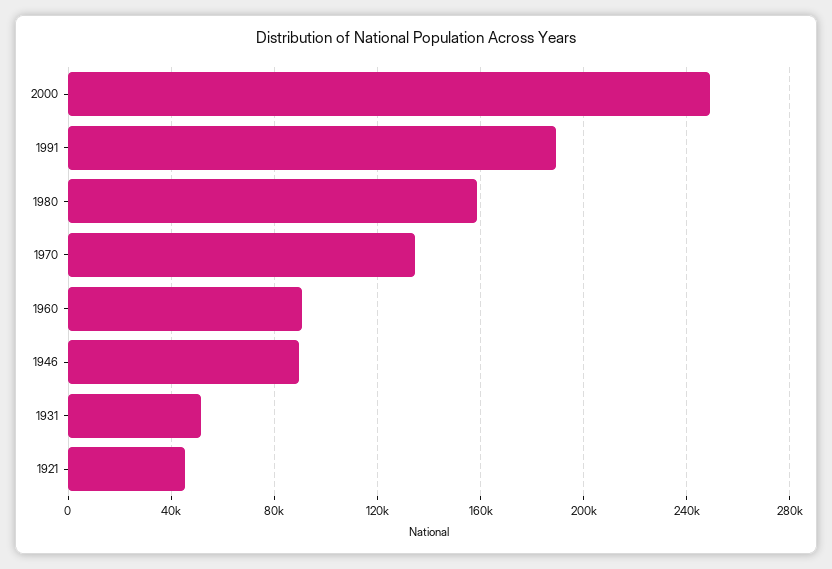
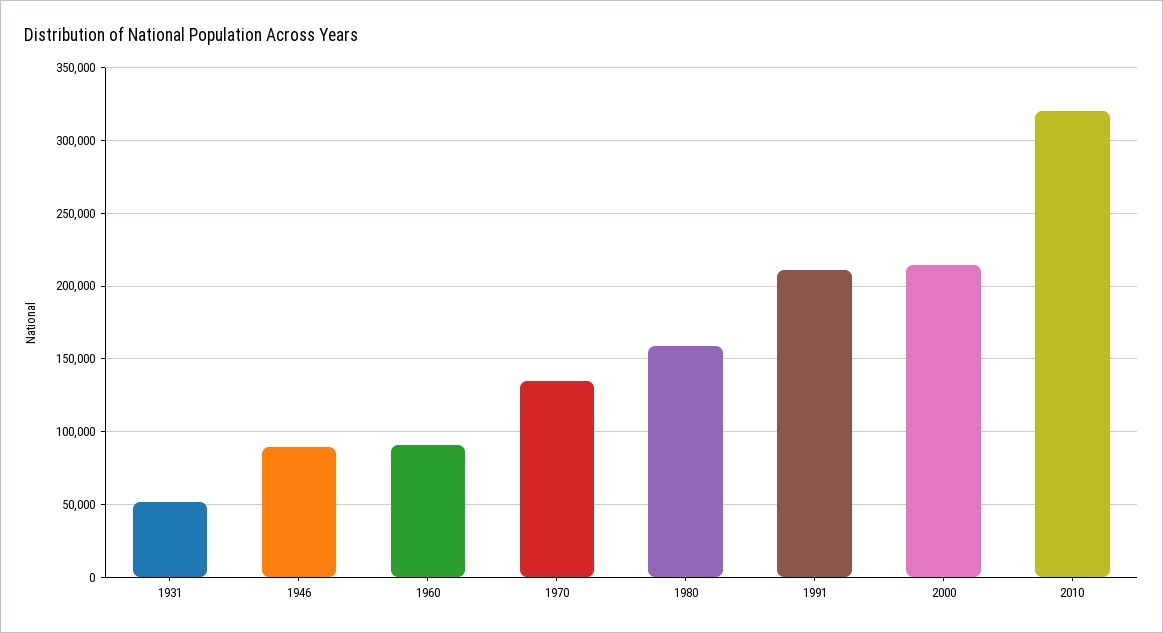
2000: 250000 -> 215000
1991: 190000 -> 210000
1921: 45000 -> none
2010: none -> 320000

